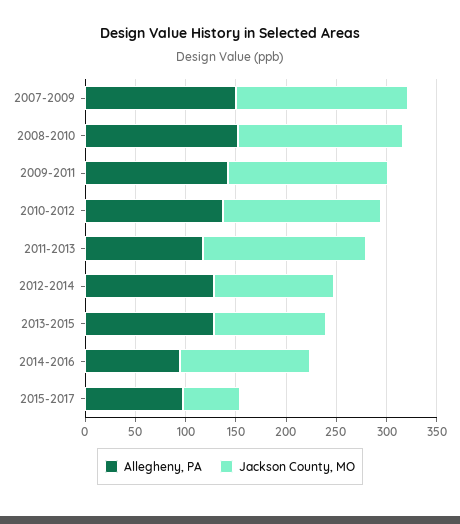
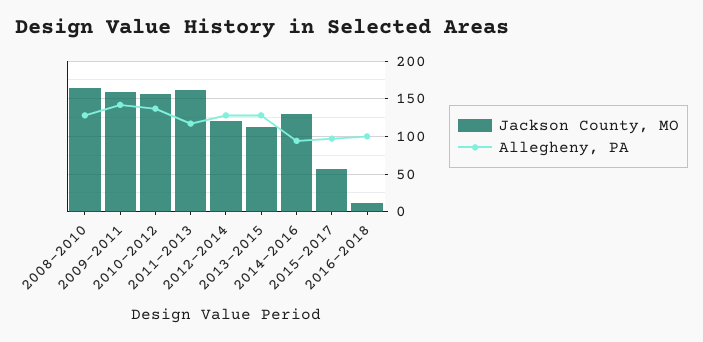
Allegheny, PA, 2007-2009: 150 -> none
Jackson County, MO, 2007-2009: 170 -> none
Allegheny, PA, 2008-2010: 150 -> 130
Jackson County, MO, 2016-2018: none -> 10
Allegheny, PA, 2016-2018: none -> 100

